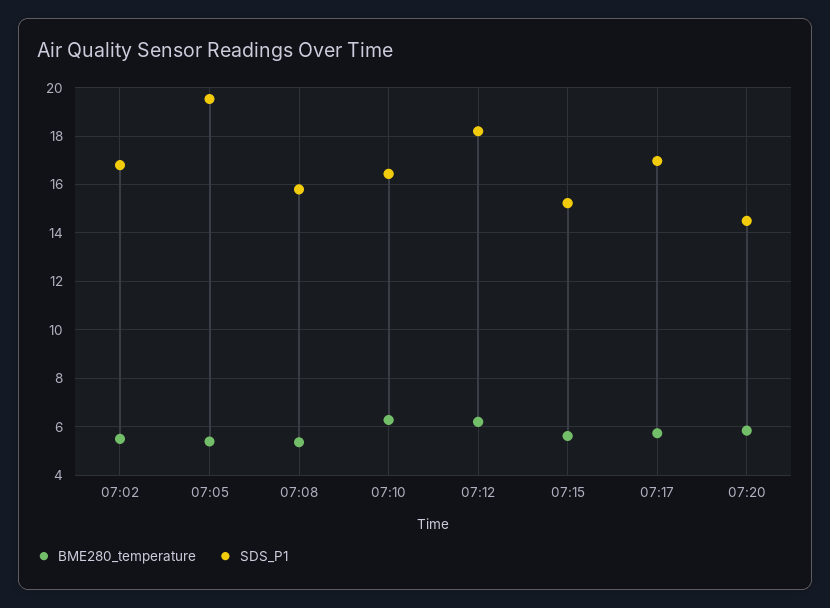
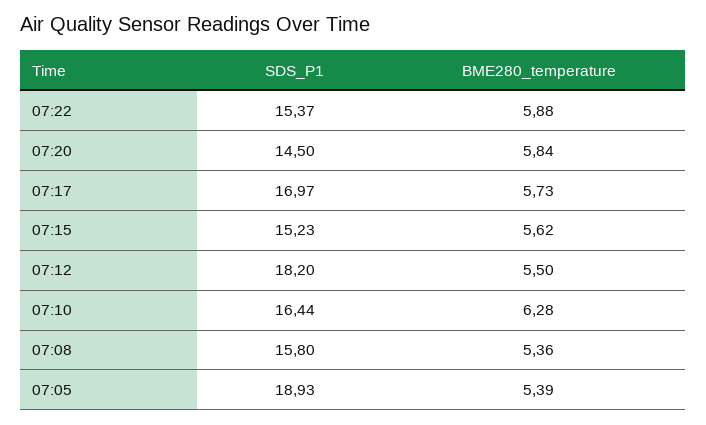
BME280_temperature, 07:02: 5.5 -> none
SDS_P1, 07:02: 16.75 -> none
SDS_P1, 07:05: 19.5 -> 18.93
BME280_temperature, 07:12: 6.25 -> 5.5
SDS_P1, 07:22: none -> 15.37
BME280_temperature, 07:22: none -> 5.88

